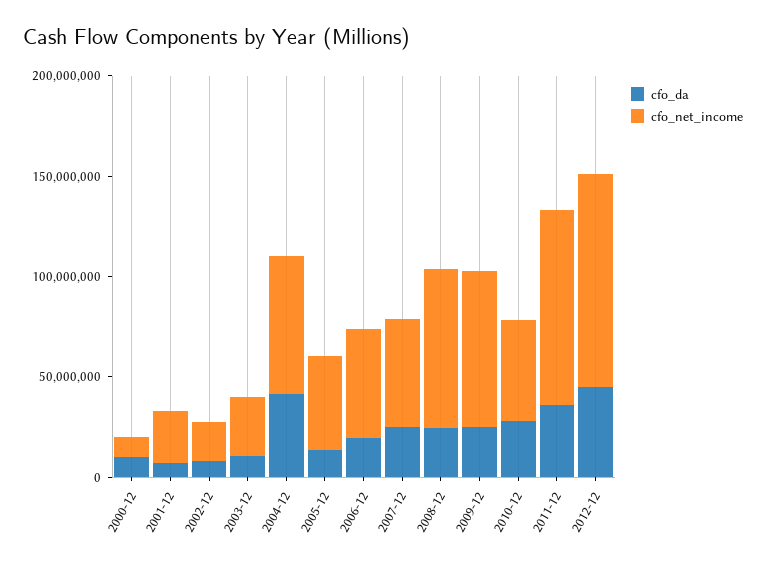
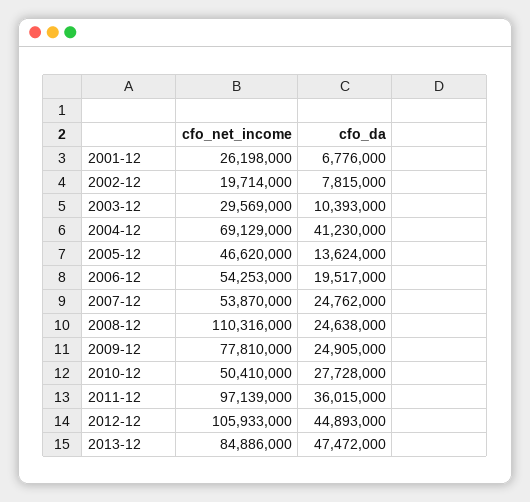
cfo_da, 2000-12: 10000000 -> none
cfo_net_income, 2000-12: 10000000 -> none
cfo_net_income, 2008-12: 80000000 -> 110316000
cfo_net_income, 2013-12: none -> 84886000
cfo_da, 2013-12: none -> 47472000

